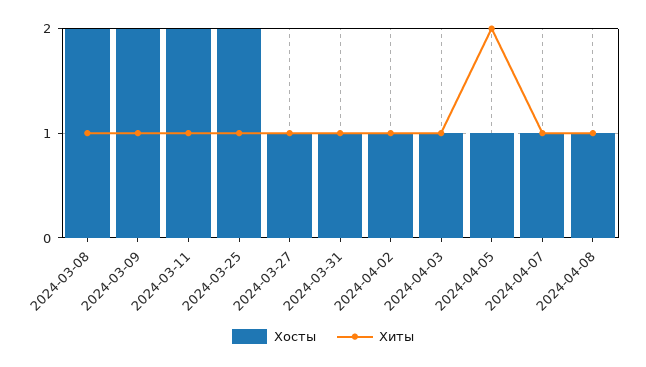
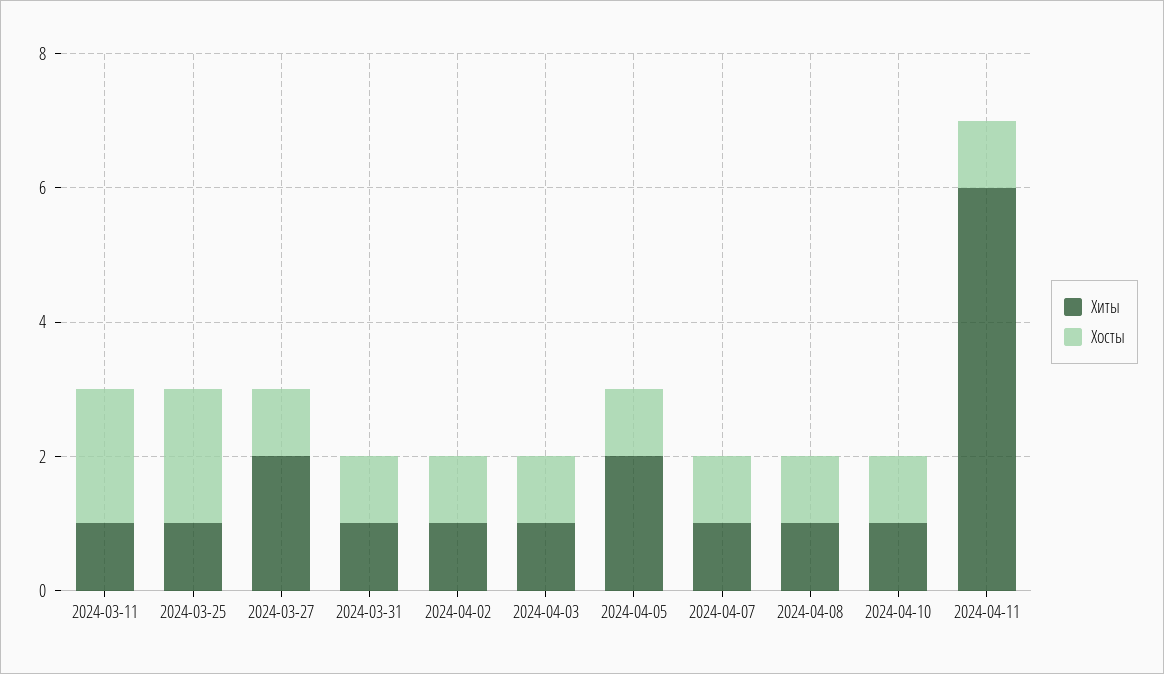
Хосты, 2024-03-08: 2 -> none
Хиты, 2024-03-08: 1 -> none
Хосты, 2024-03-09: 2 -> none
Хиты, 2024-03-09: 1 -> none
Хиты, 2024-03-27: 1 -> 2
Хиты, 2024-04-10: none -> 1
Хосты, 2024-04-10: none -> 1
Хиты, 2024-04-11: none -> 6
Хосты, 2024-04-11: none -> 1

